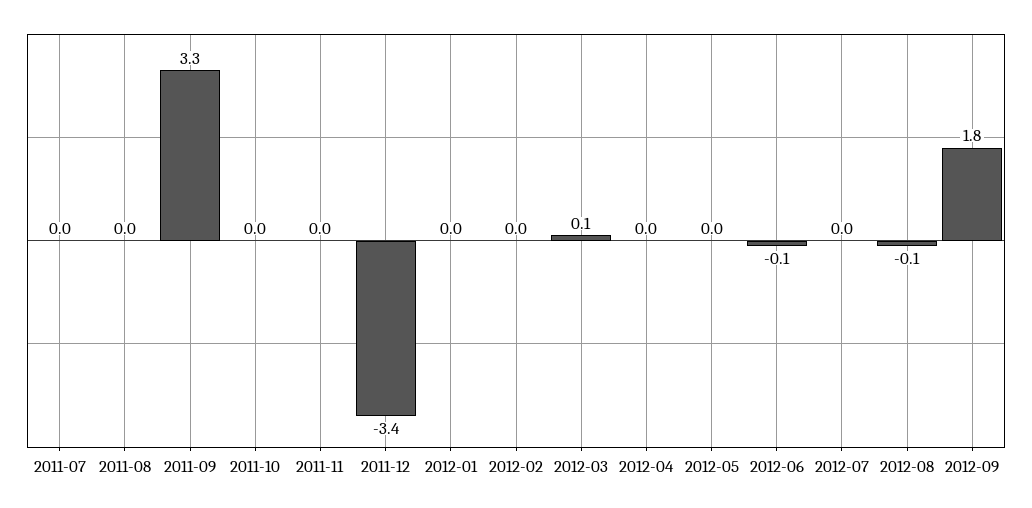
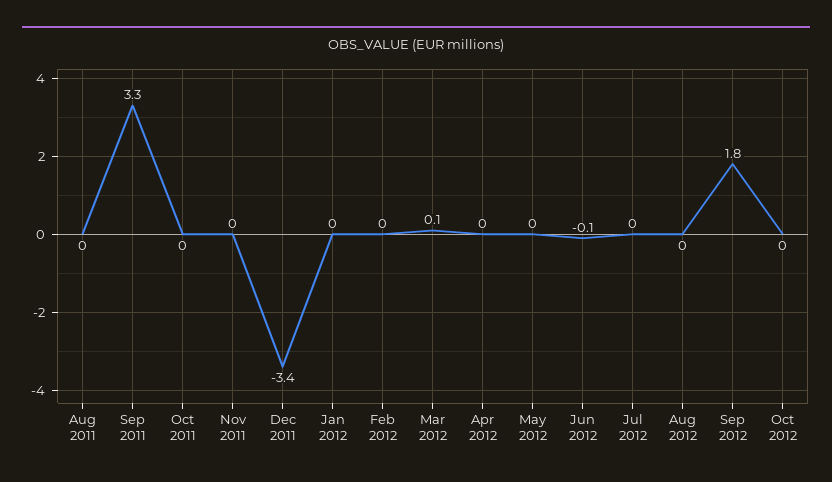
2011-07: 0 -> none
2012-08: -0.1 -> 0
Oct 2012: none -> 0

